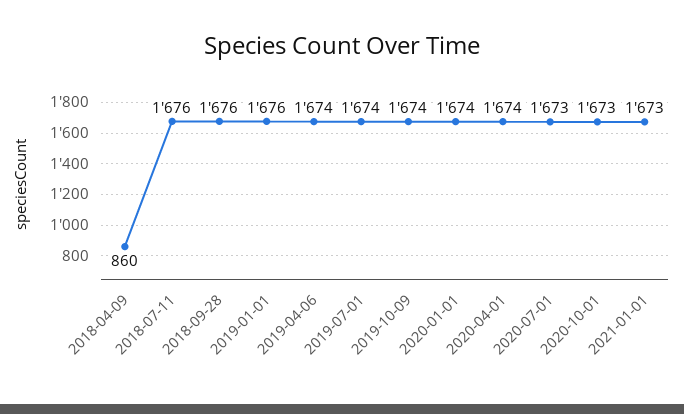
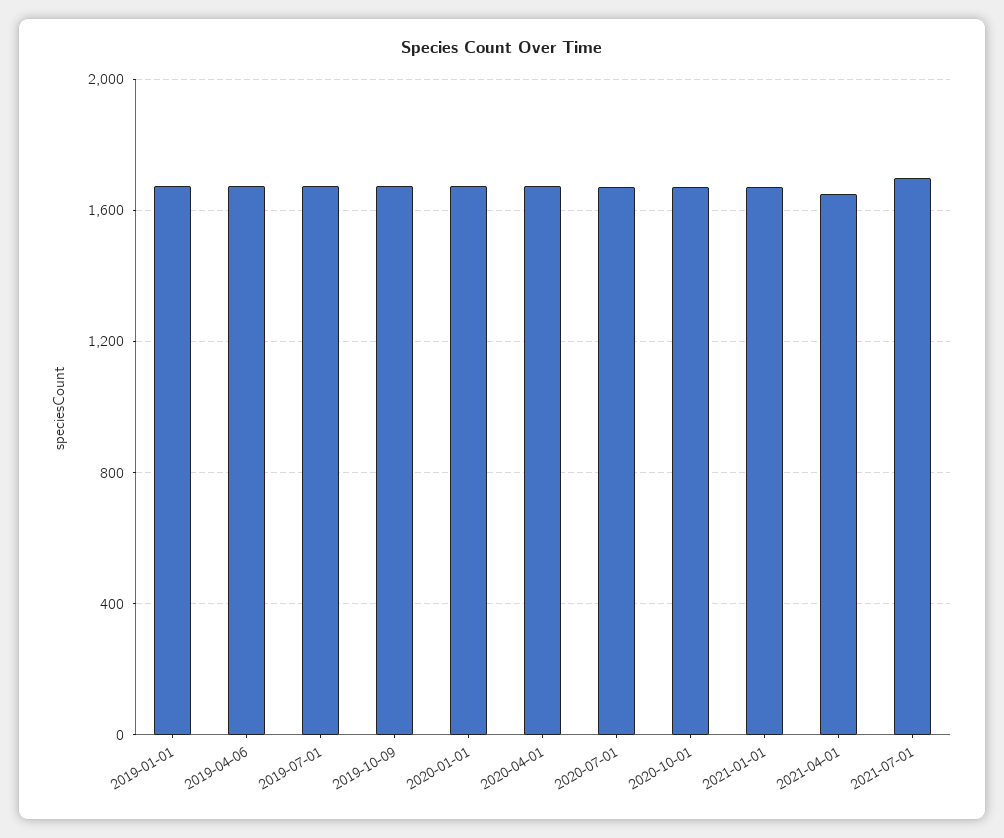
2018-04-09: 860 -> none
2018-07-11: 1676 -> none
2018-09-28: 1676 -> none
2021-04-01: none -> 1650
2021-07-01: none -> 1700

